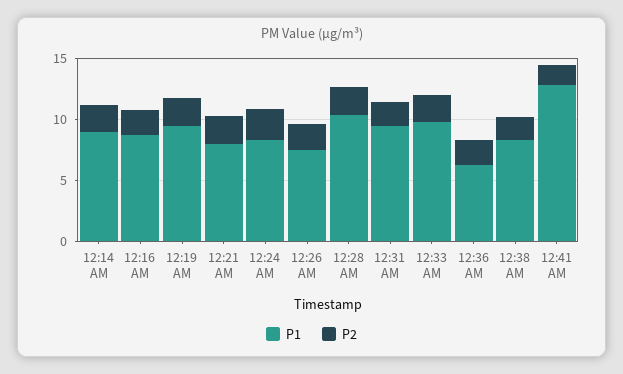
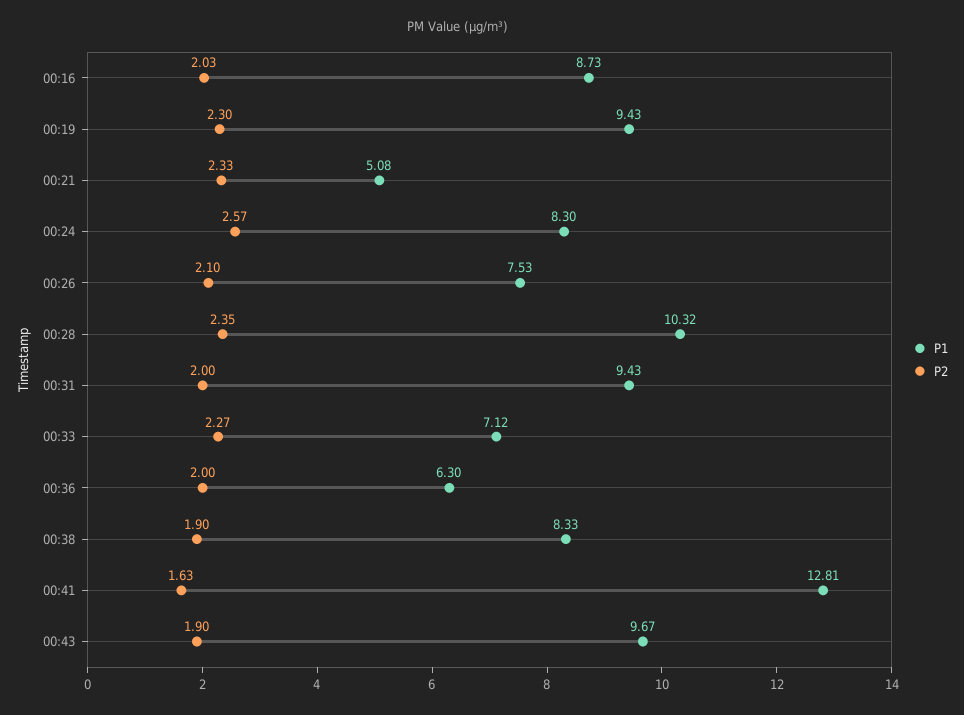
P1, 12:14 AM: 9 -> none
P2, 12:14 AM: 2 -> none
P1, 12:21 AM: 8 -> 5.08
P1, 12:33 AM: 10 -> 7.12
P1, 00:43: none -> 9.67
P2, 00:43: none -> 1.9

